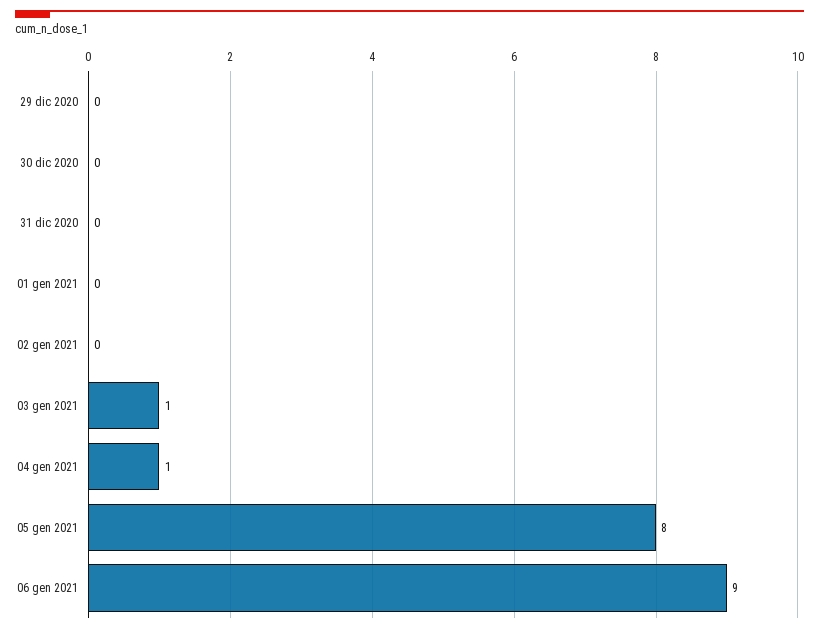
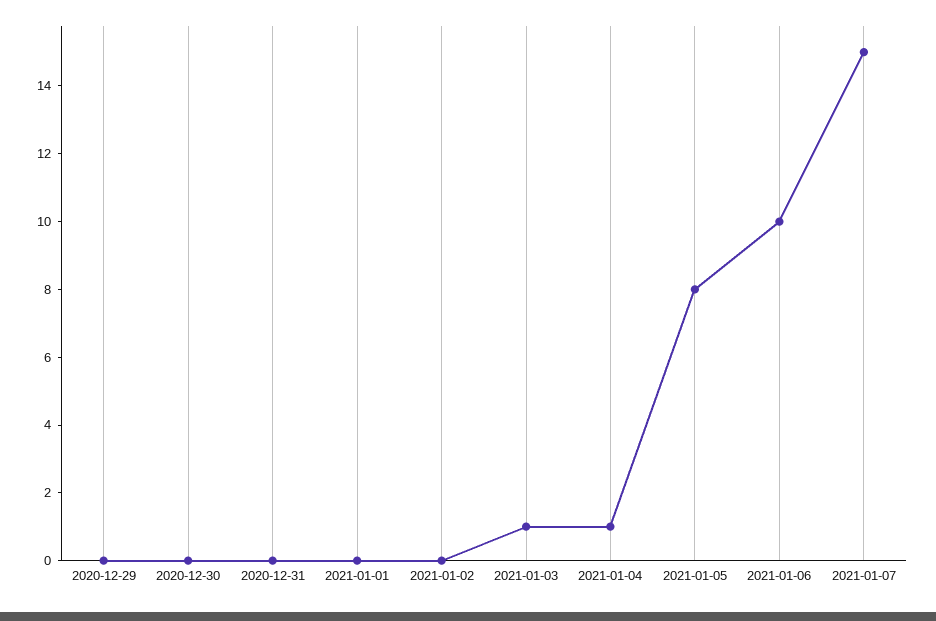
06 gen 2021: 9 -> 10
2021-01-07: none -> 15

